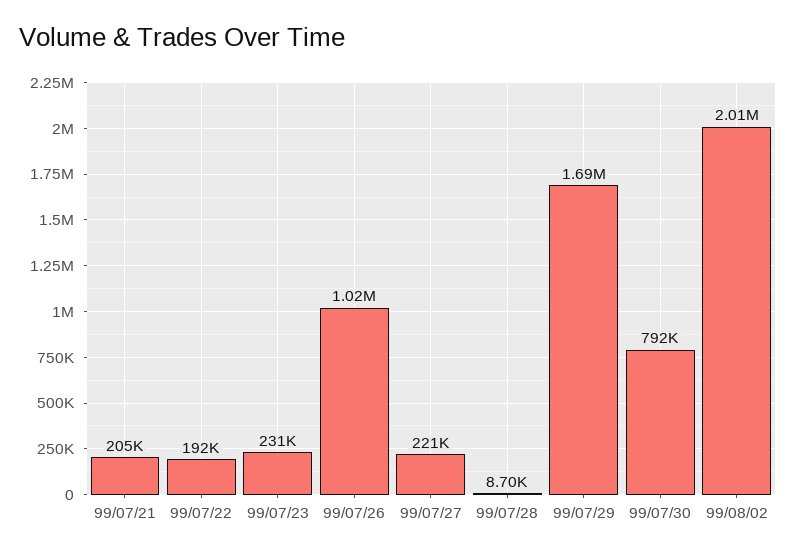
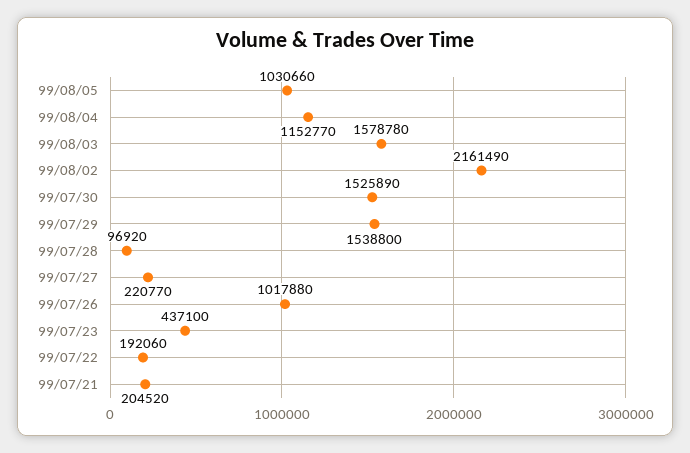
99/07/23: 231000 -> 437100
99/07/28: 8700 -> 96920
99/07/29: 1690000 -> 1538800
99/07/30: 792000 -> 1525890
99/08/02: 2010000 -> 2161490
99/08/05: none -> 1030660
99/08/04: none -> 1152770
99/08/03: none -> 1578780

